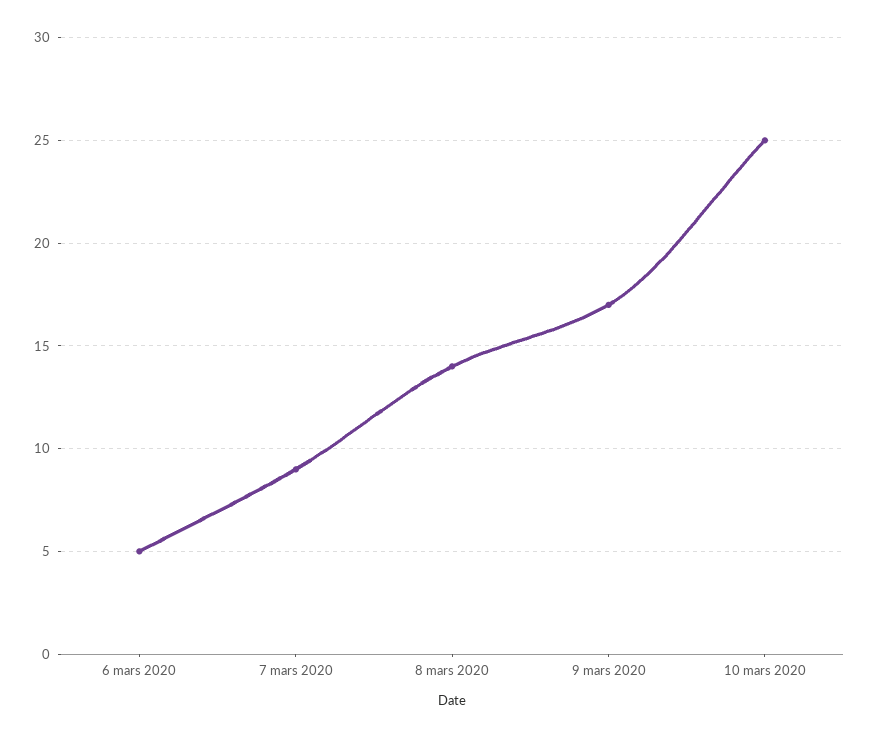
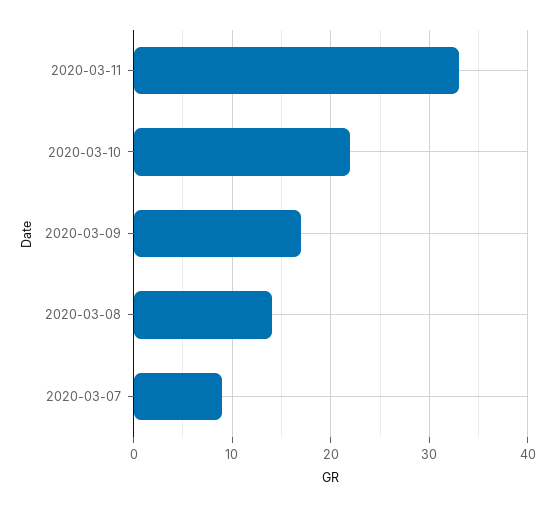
6 mars 2020: 5 -> none
10 mars 2020: 25 -> 22
2020-03-11: none -> 33

